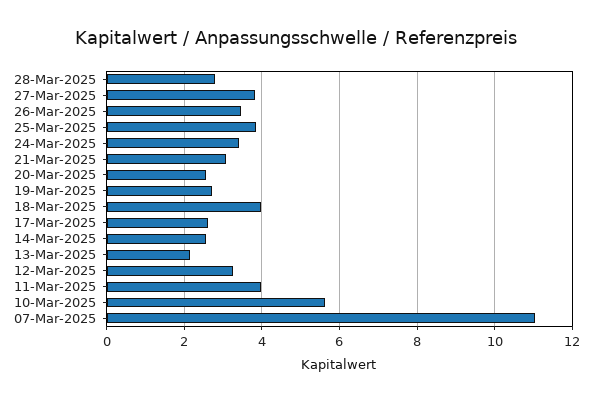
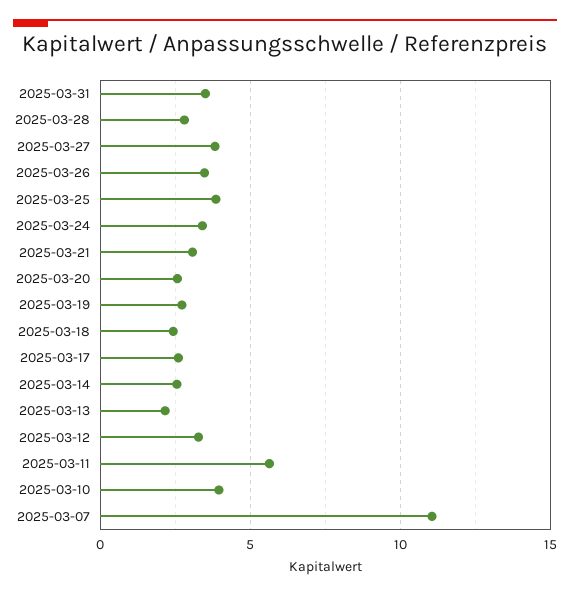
18-Mar-2025: 4 -> 2.5
11-Mar-2025: 4 -> 5.5
10-Mar-2025: 5.6 -> 4
2025-03-31: none -> 3.5

